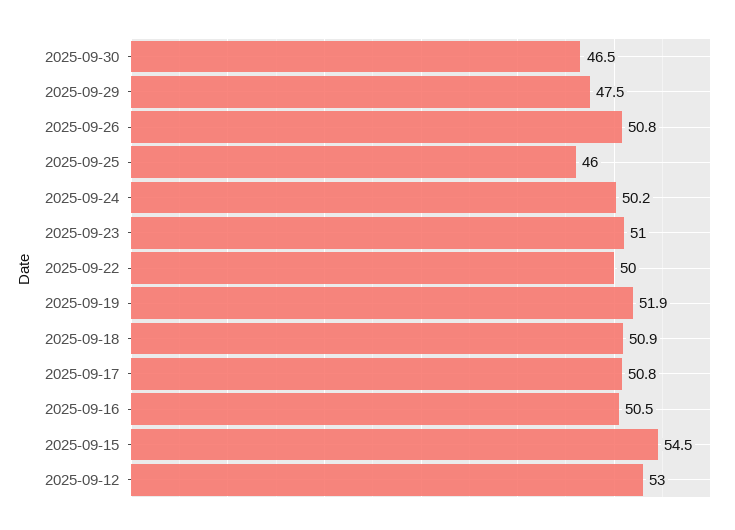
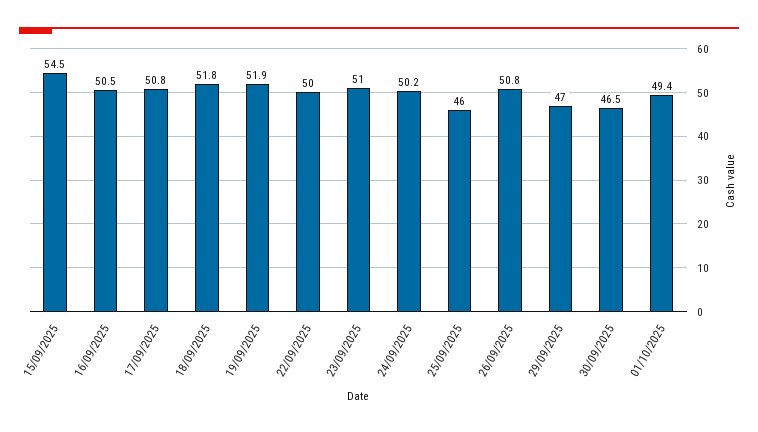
2025-09-29: 47.5 -> 47
2025-09-18: 50.9 -> 51.8
2025-09-12: 53 -> none
01/10/2025: none -> 49.4

